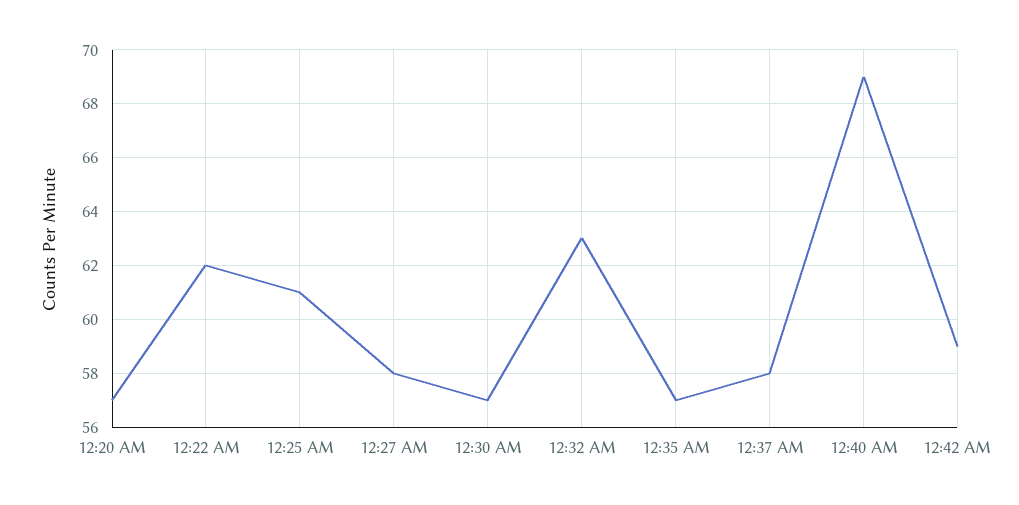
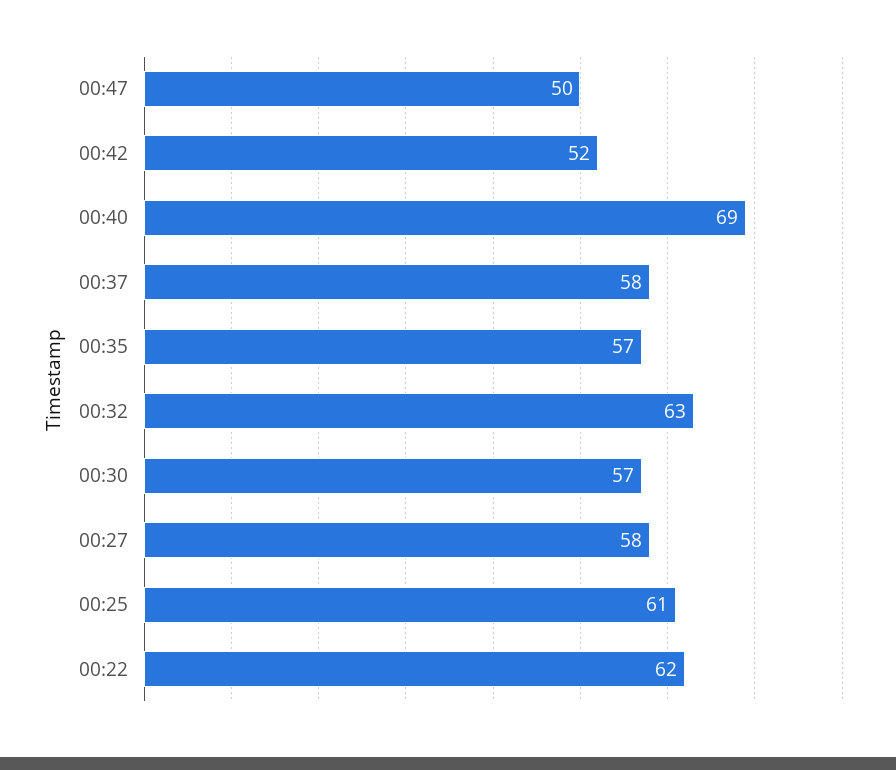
12:20 AM: 57 -> none
12:42 AM: 59 -> 52
00:47: none -> 50

